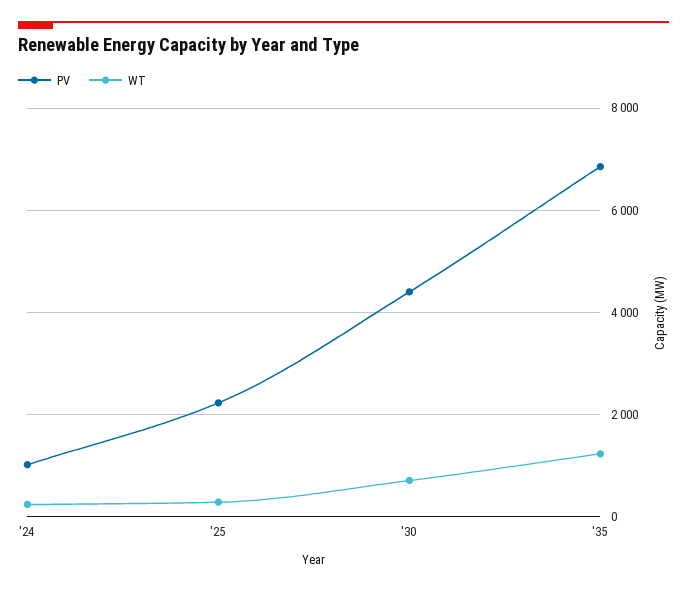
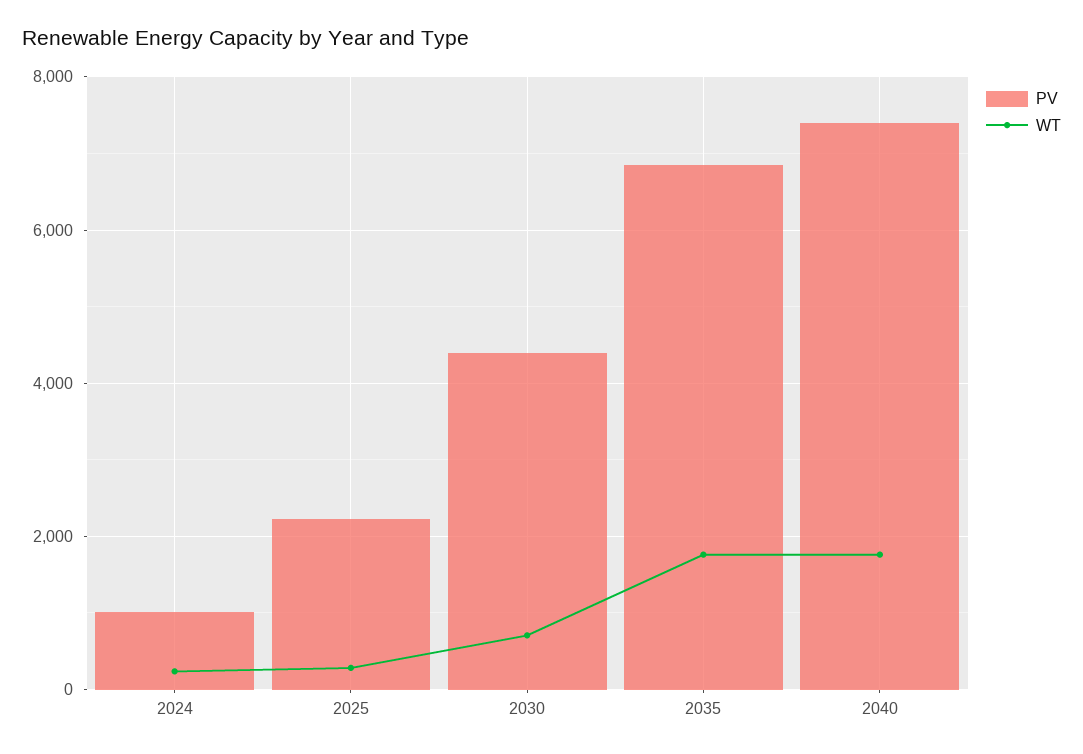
WT, '35: 1200 -> 1800
PV, 2040: none -> 7400
WT, 2040: none -> 1800

